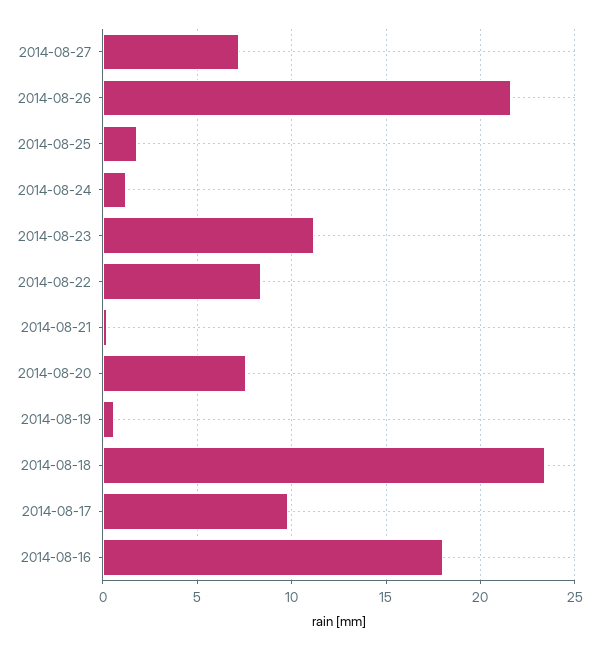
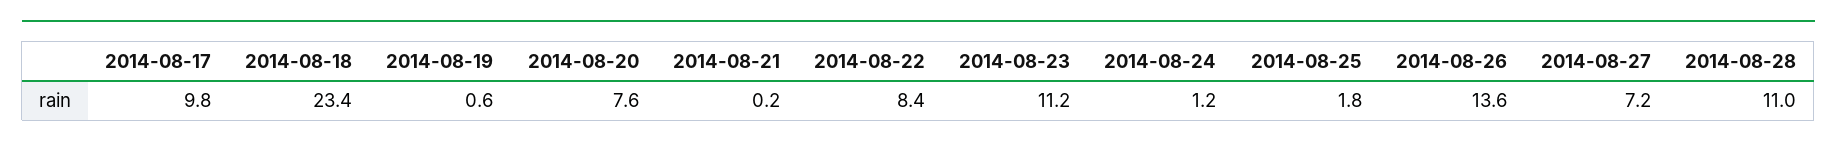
2014-08-26: 21.5 -> 13.6
2014-08-16: 18 -> none
2014-08-28: none -> 11

